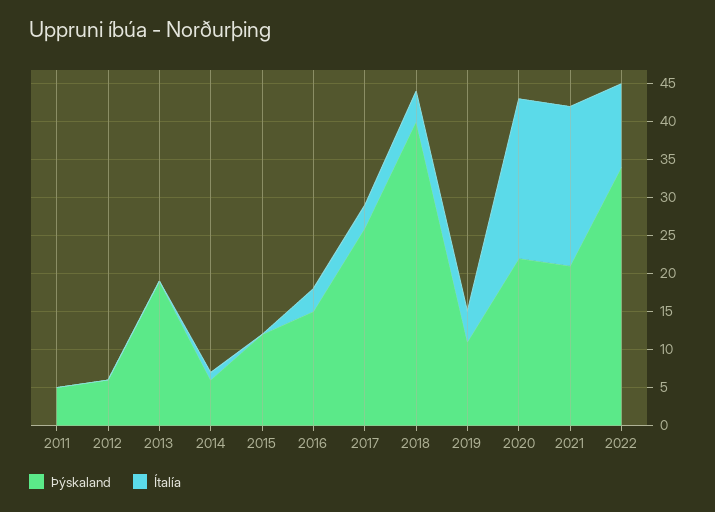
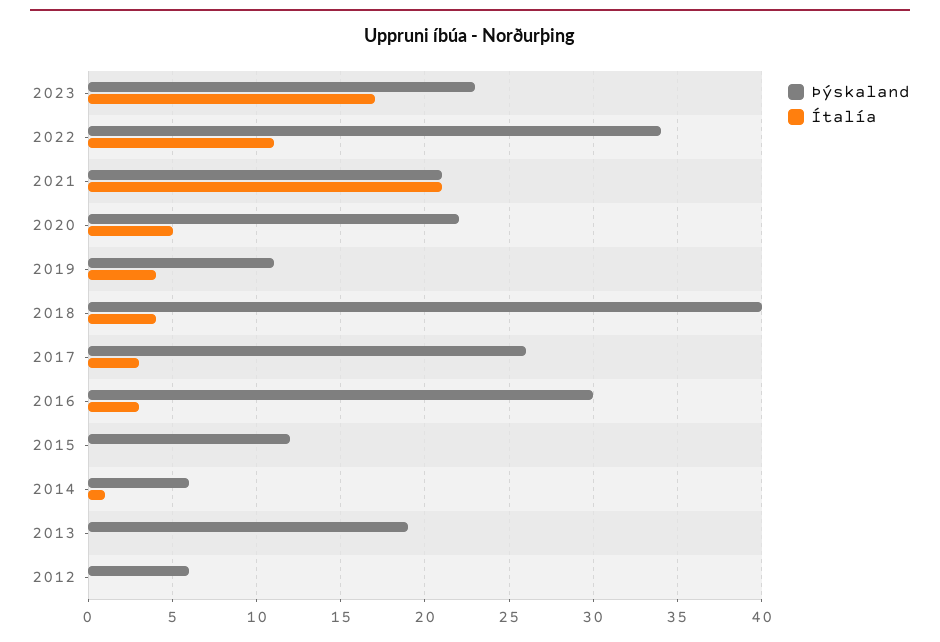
Þýskaland, 2011: 5 -> none
Ítalía, 2011: 0 -> none
Þýskaland, 2016: 15 -> 30
Ítalía, 2020: 20 -> 5
Þýskaland, 2023: none -> 23
Ítalía, 2023: none -> 17

